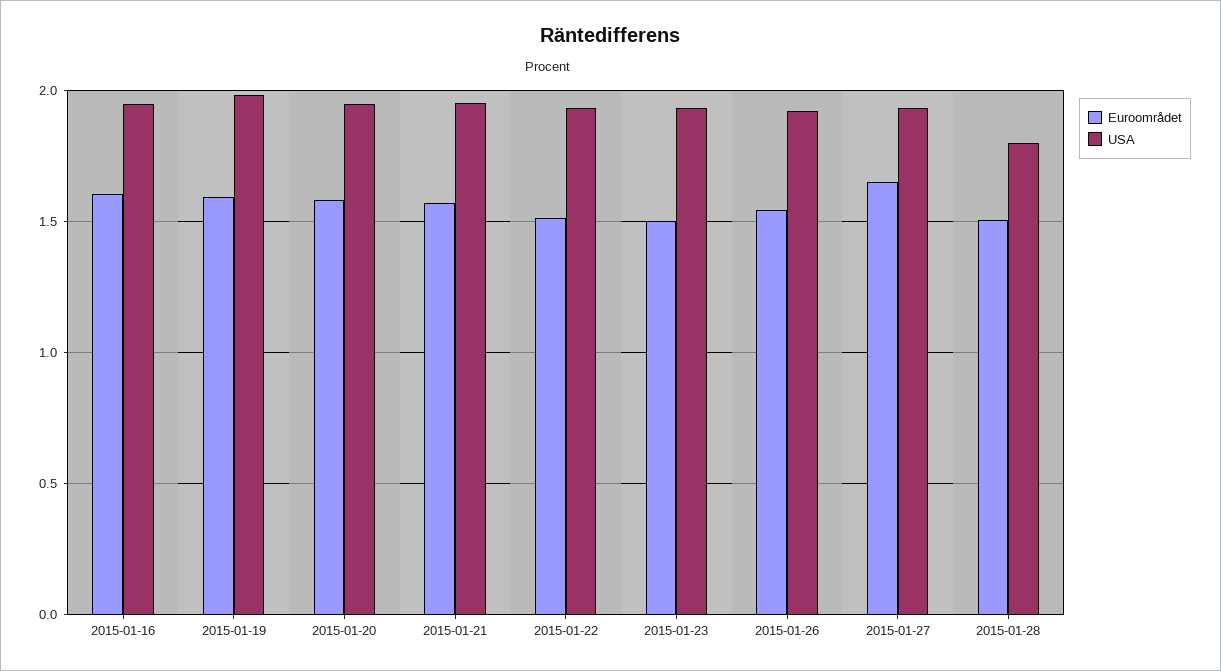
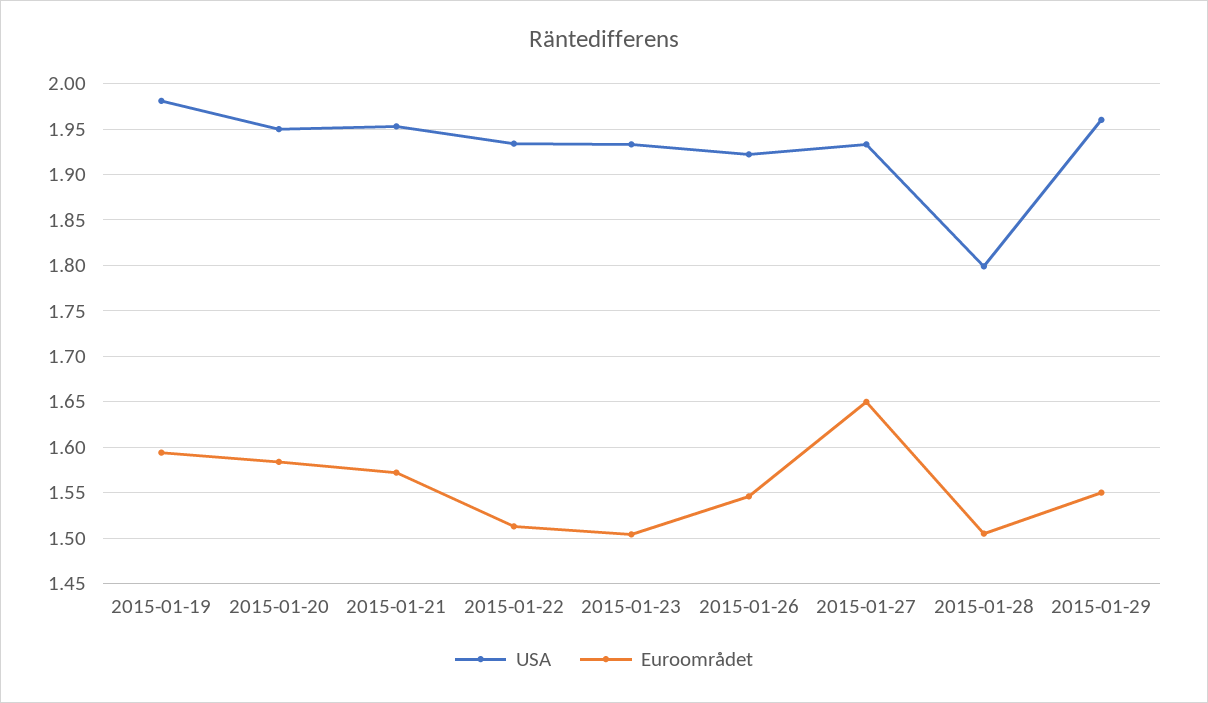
Euroområdet, 2015-01-16: 1.6 -> none
USA, 2015-01-16: 1.95 -> none
USA, 2015-01-29: none -> 1.96
Euroområdet, 2015-01-29: none -> 1.55

